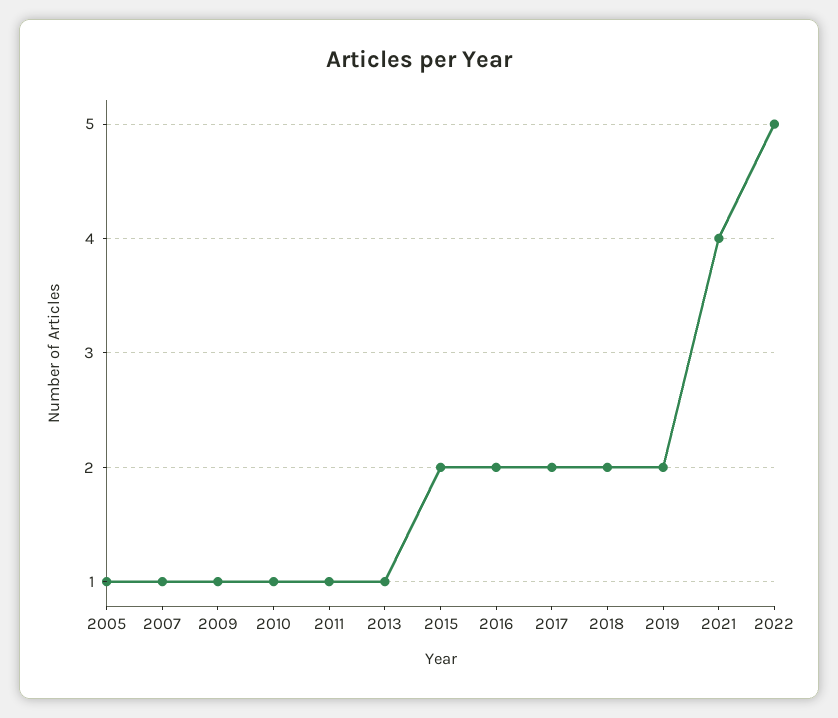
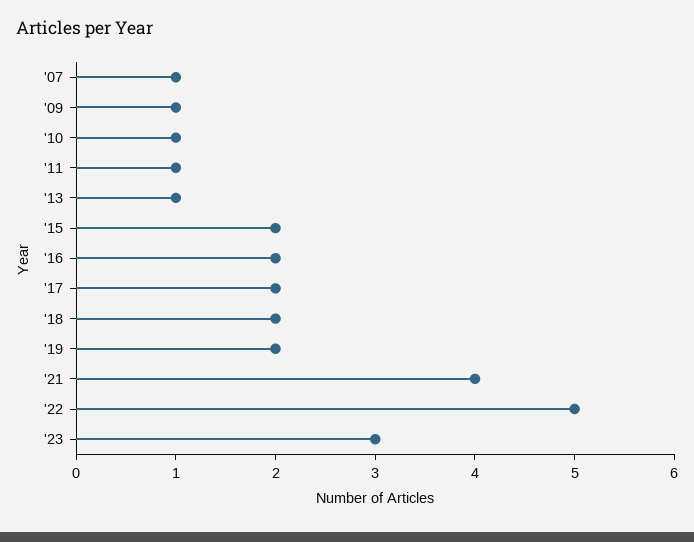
2005: 1 -> none
'23: none -> 3

